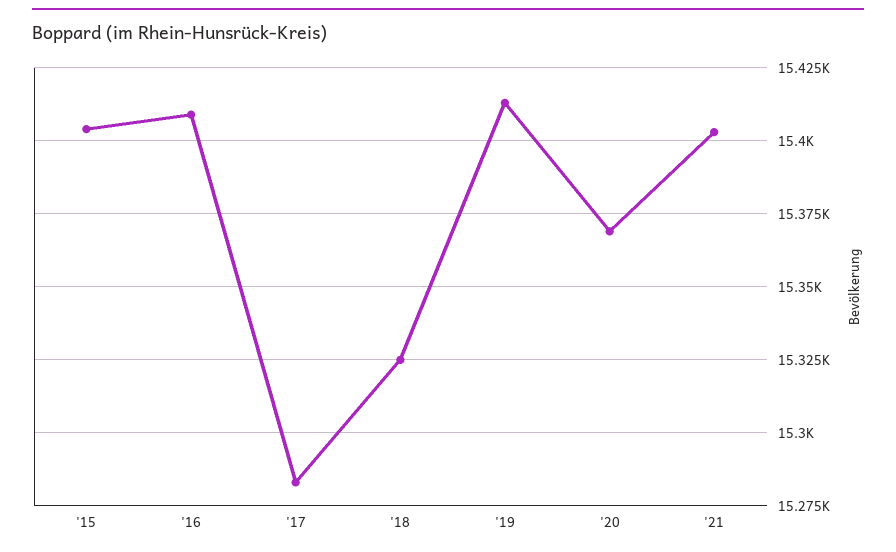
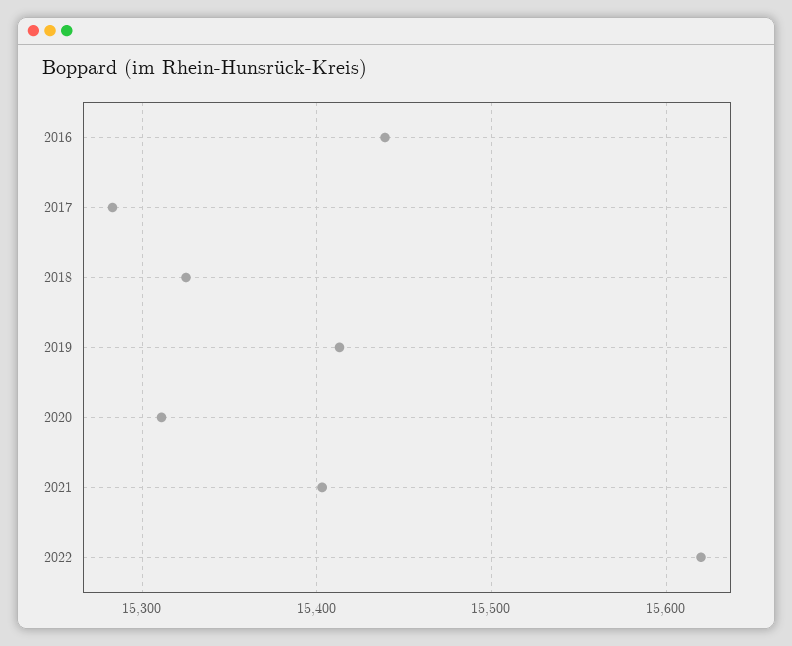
'15: 15405 -> none
'16: 15410 -> 15440
'20: 15370 -> 15310
2022: none -> 15620

